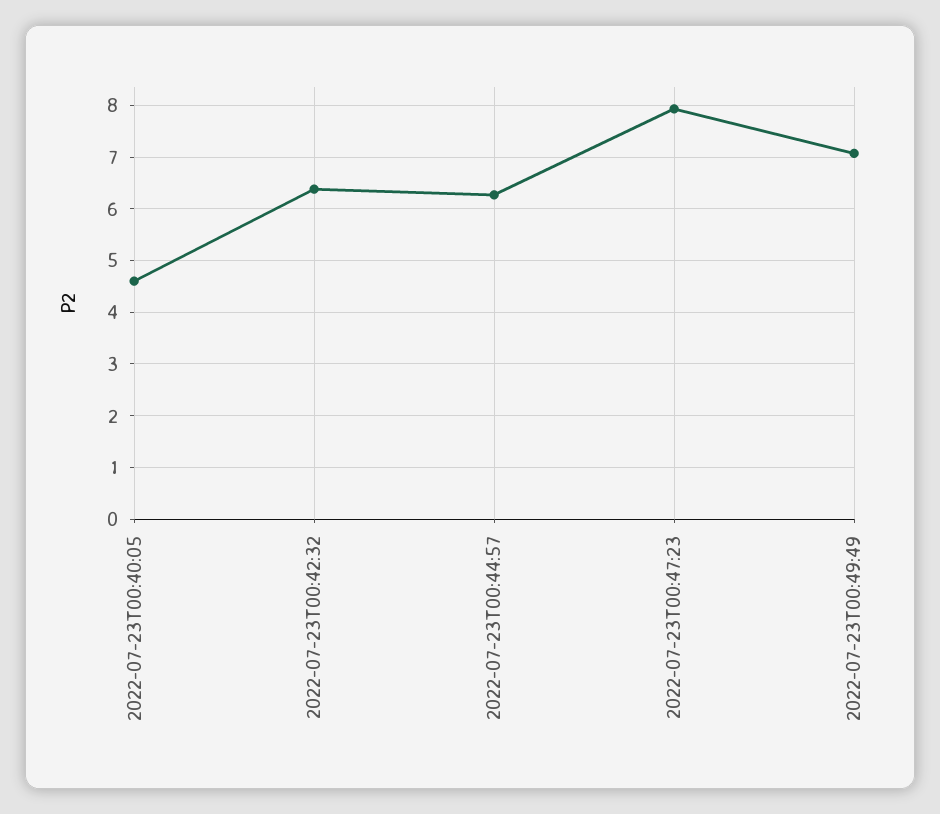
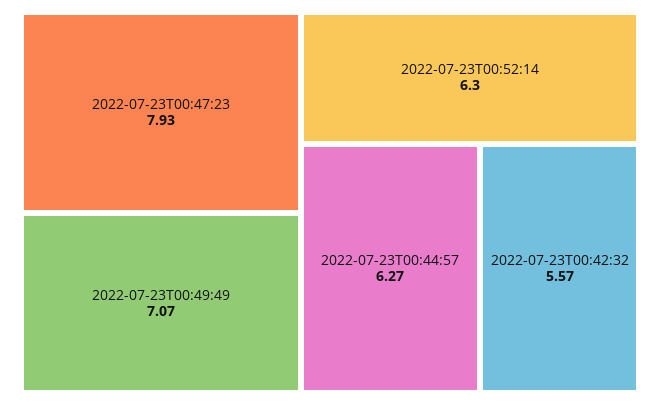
2022-07-23T00:40:05: 4.6 -> none
2022-07-23T00:42:32: 6.4 -> 5.57
2022-07-23T00:52:14: none -> 6.3

